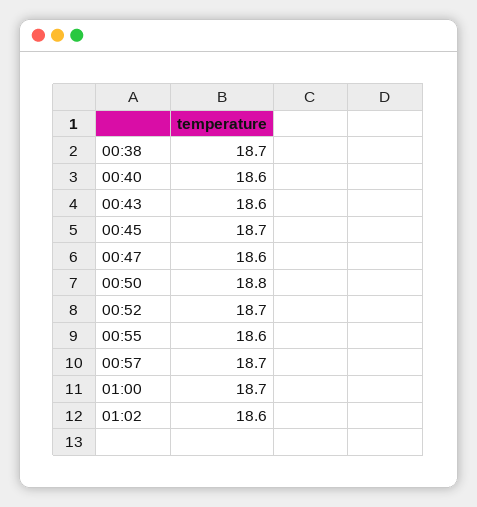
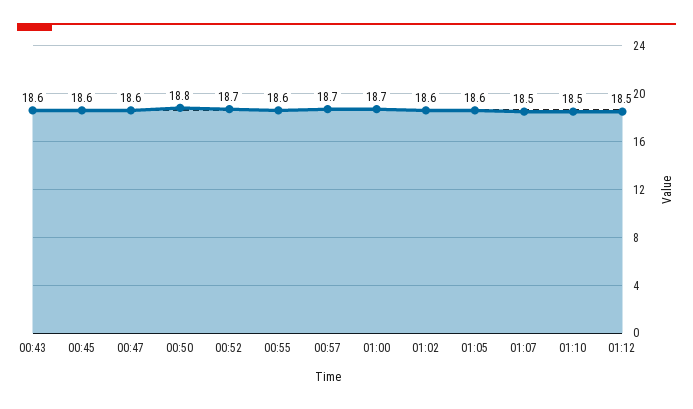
00:38: 18.7 -> none
00:40: 18.6 -> none
00:45: 18.7 -> 18.6
01:05: none -> 18.6
01:07: none -> 18.5
01:10: none -> 18.5
01:12: none -> 18.5

